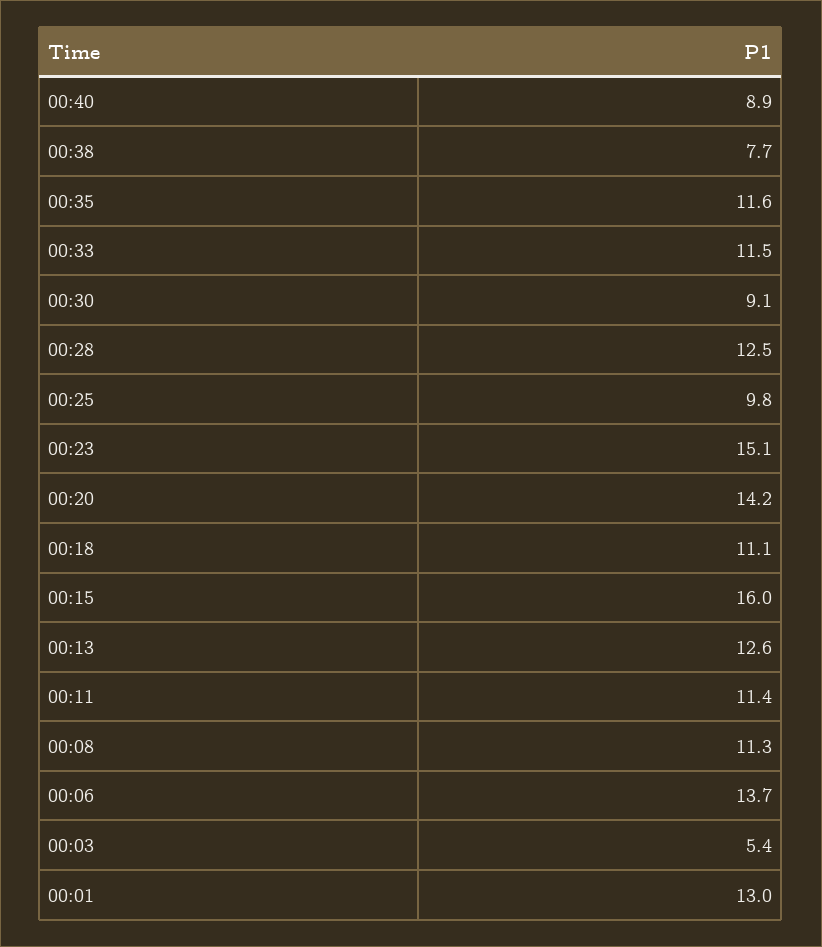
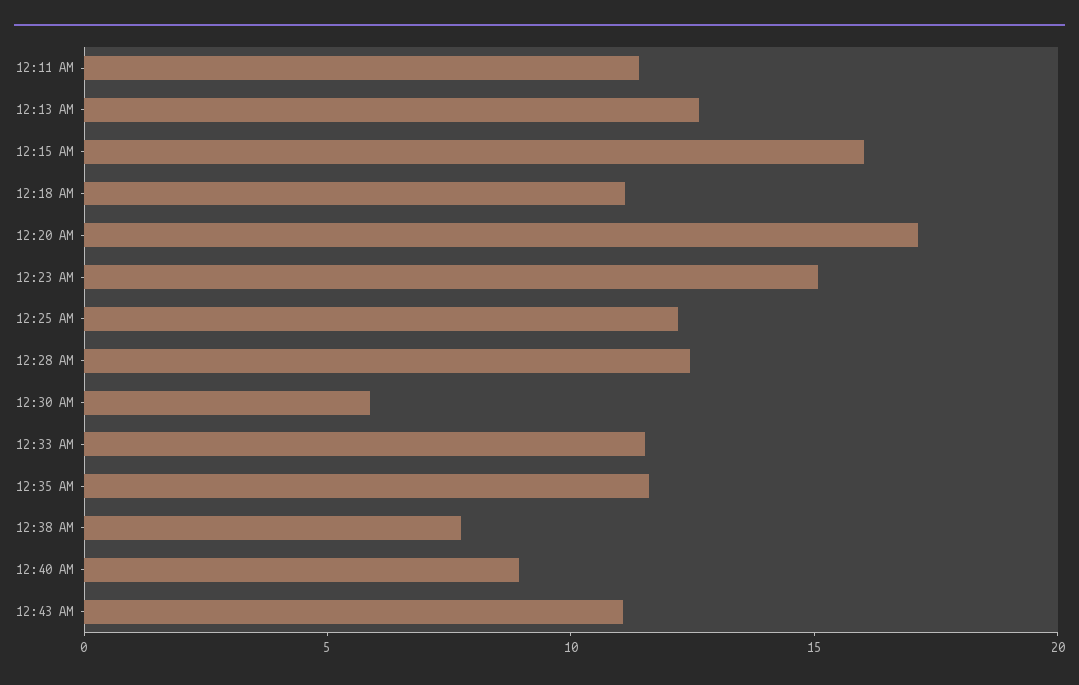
00:30: 9.1 -> 6
00:25: 9.8 -> 12
00:20: 14.2 -> 17
00:08: 11.3 -> none
00:06: 13.7 -> none
00:03: 5.4 -> none
00:01: 13 -> none
12:43 AM: none -> 11

